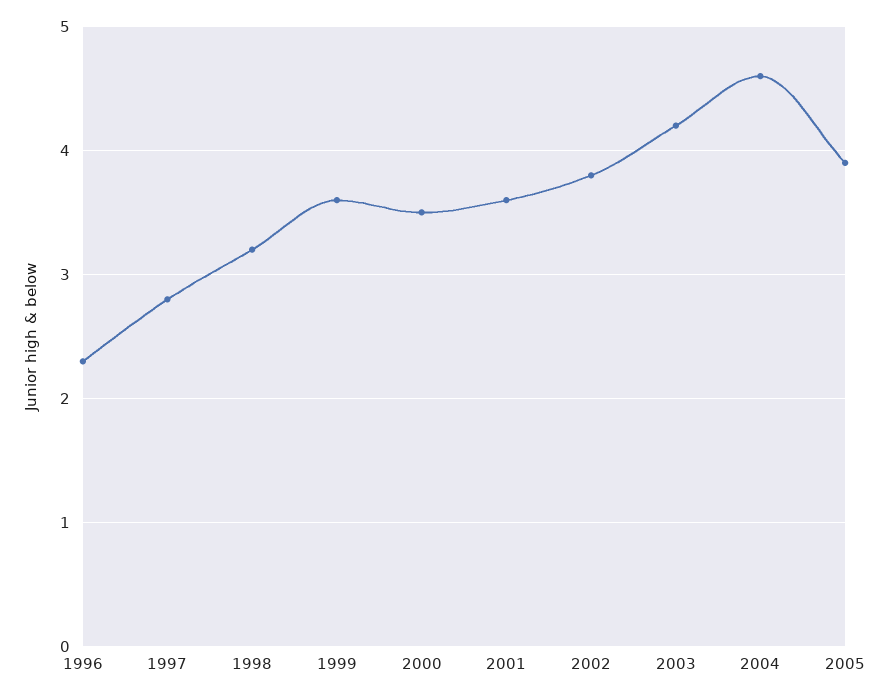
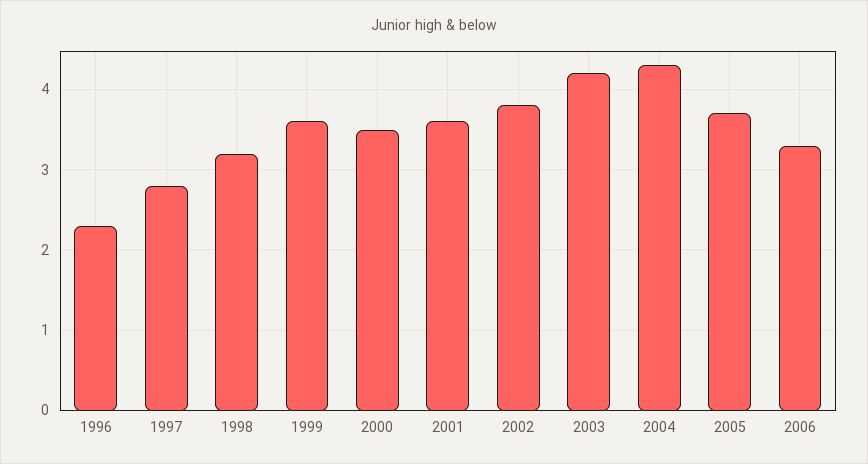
2004: 4.6 -> 4.3
2005: 3.9 -> 3.7
2006: none -> 3.3

